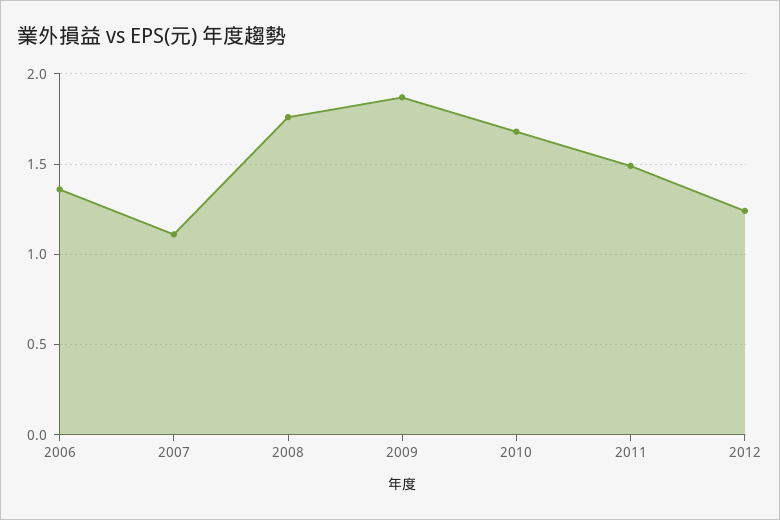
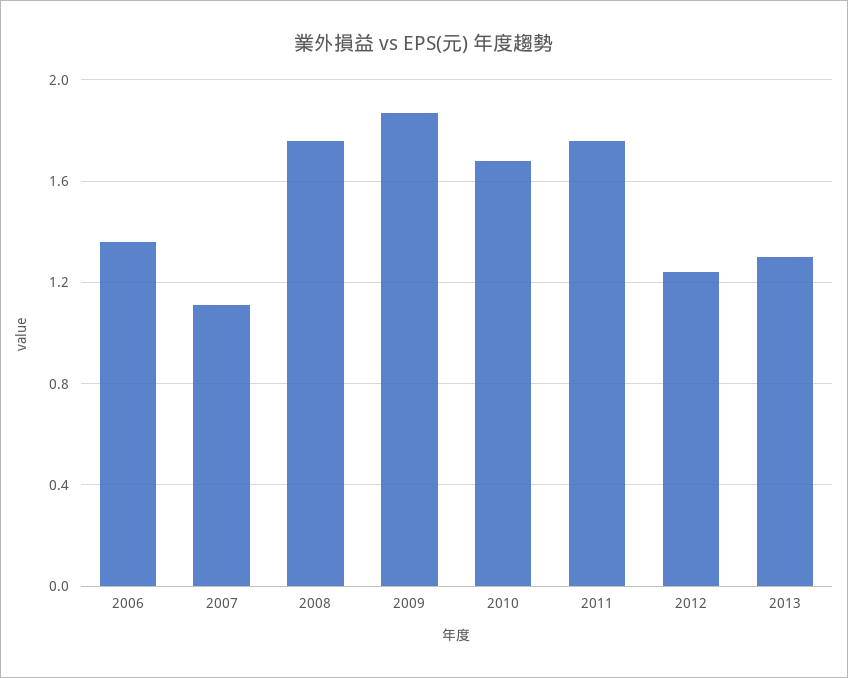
2011: 1.5 -> 1.75
2013: none -> 1.3

